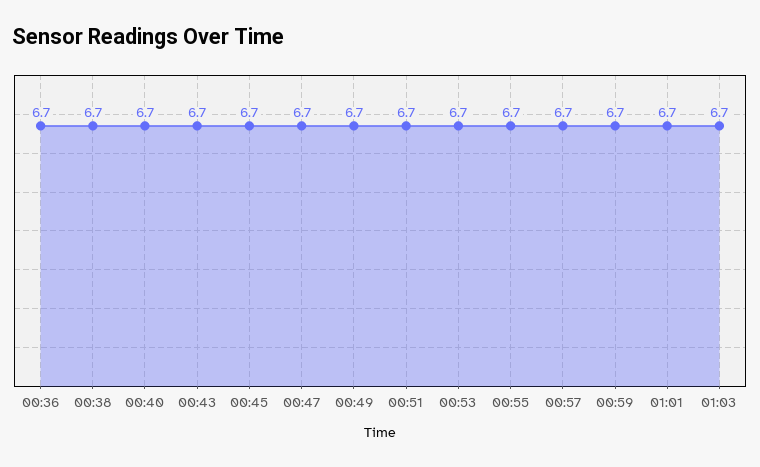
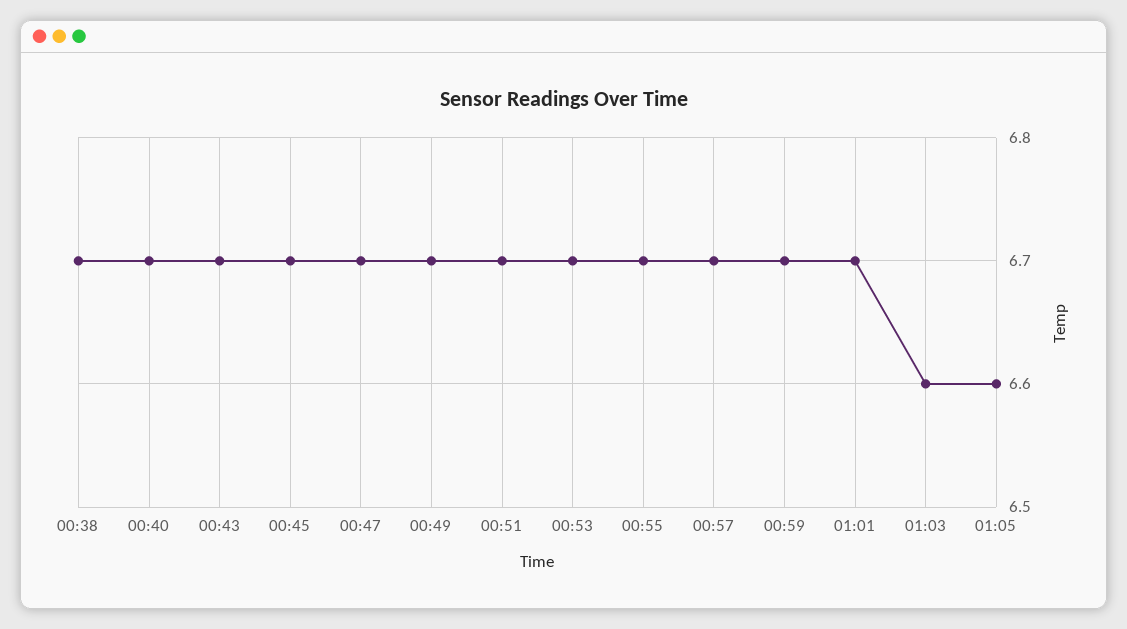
00:36: 6.7 -> none
01:03: 6.7 -> 6.6
01:05: none -> 6.6

